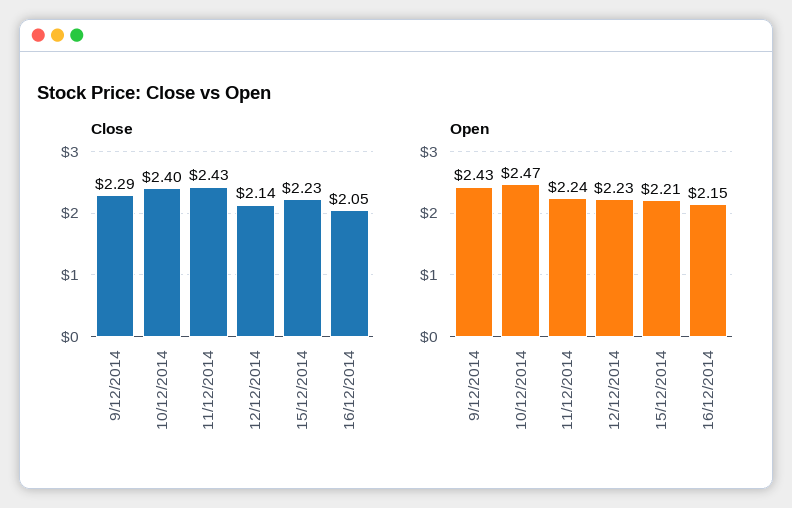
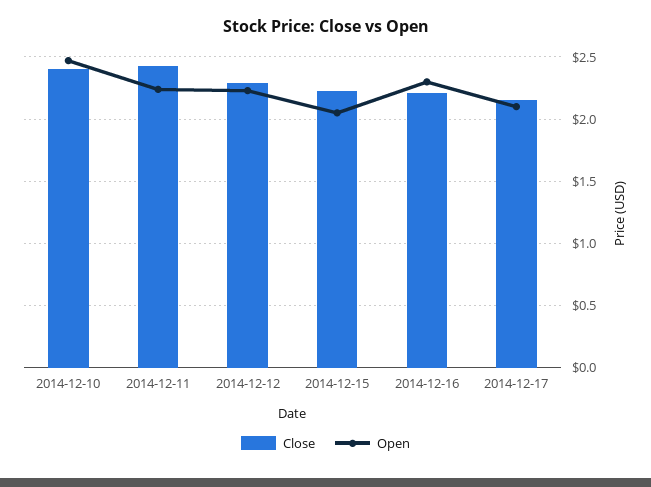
Close, 9/12/2014: 2.29 -> none
Close, 12/12/2014: 2.14 -> 2.3
Close, 16/12/2014: 2.05 -> 2.2
Open, 9/12/2014: 2.43 -> none
Open, 15/12/2014: 2.21 -> 2.05
Open, 16/12/2014: 2.15 -> 2.3
Close, 2014-12-17: none -> 2.15
Open, 2014-12-17: none -> 2.1

